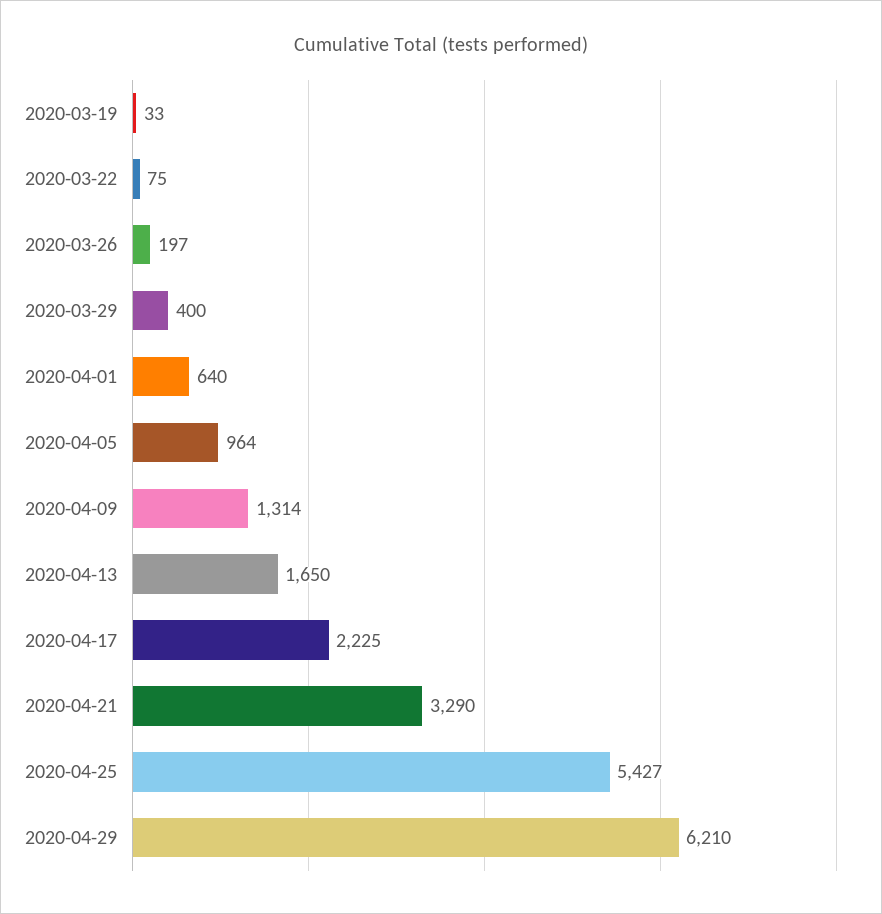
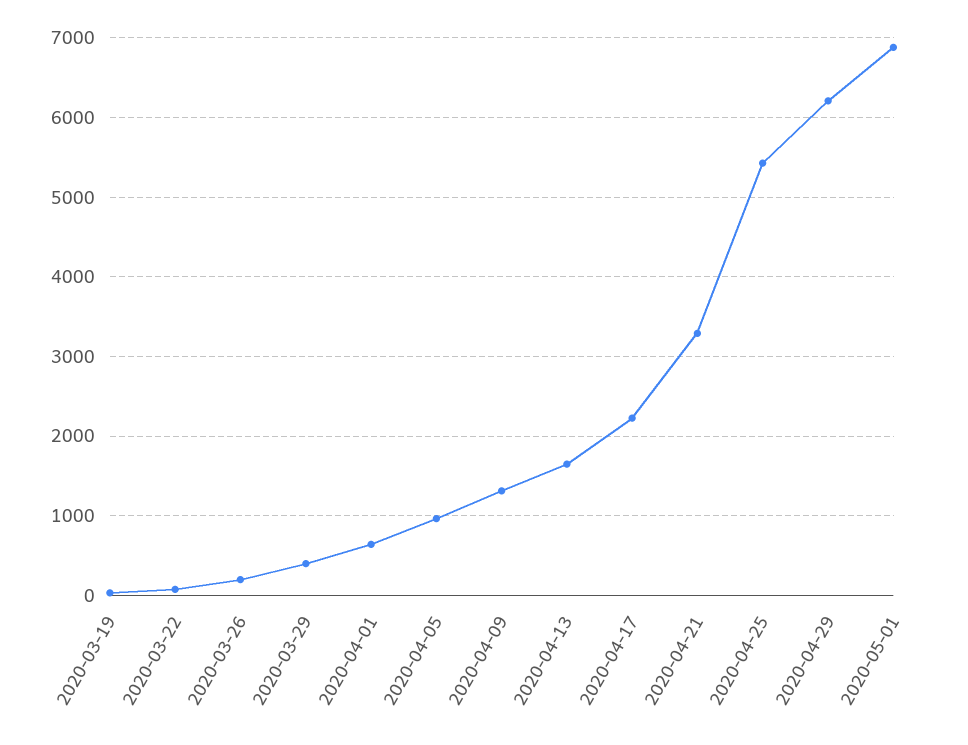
2020-05-01: none -> 6900

